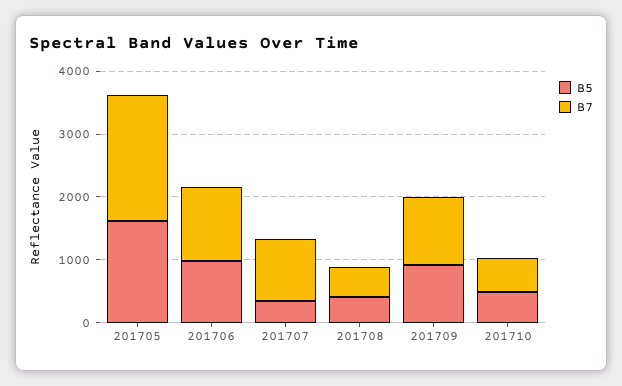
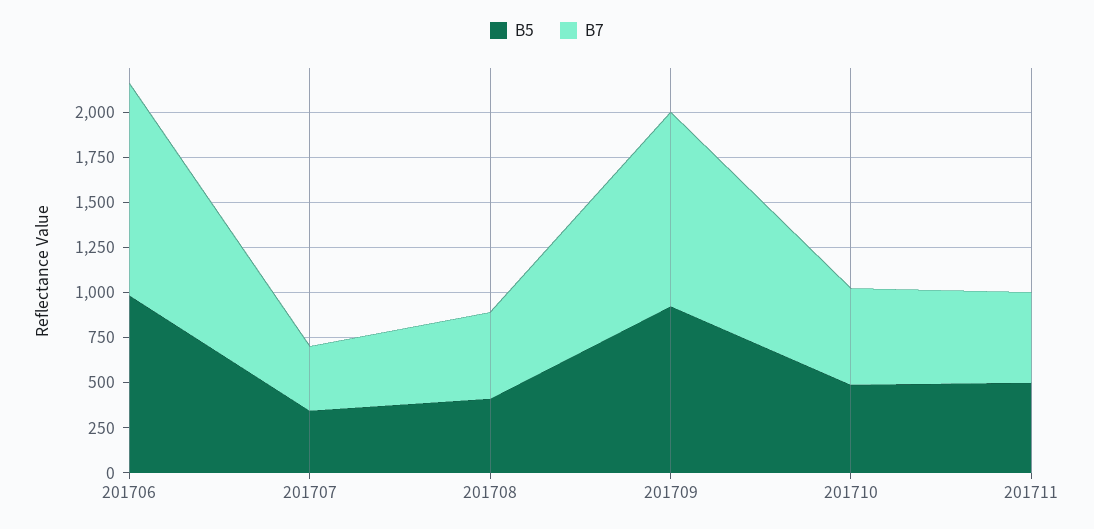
B5, 201705: 1600 -> none
B7, 201705: 2000 -> none
B7, 201707: 1000 -> 350
B5, 201711: none -> 500
B7, 201711: none -> 500

